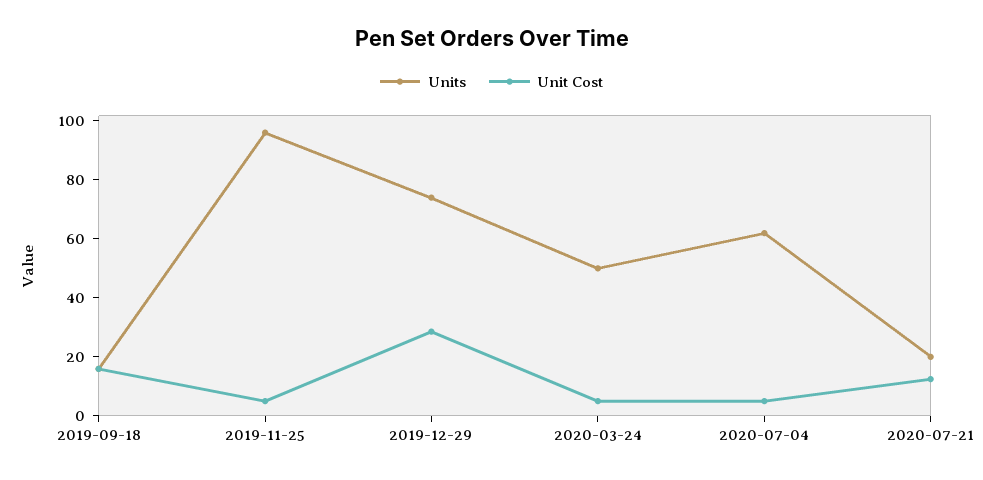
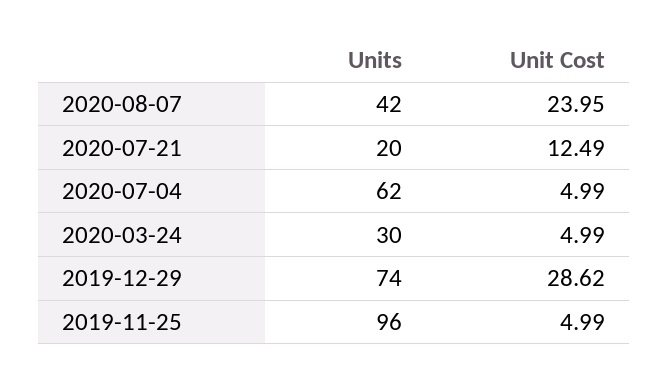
Units, 2019-09-18: 15 -> none
Unit Cost, 2019-09-18: 15 -> none
Units, 2020-03-24: 50 -> 30
Units, 2020-08-07: none -> 42
Unit Cost, 2020-08-07: none -> 23.95

